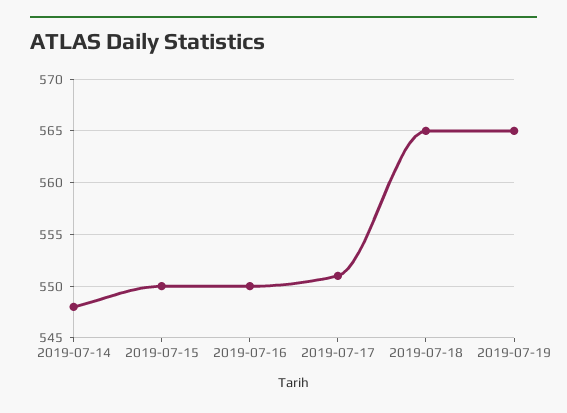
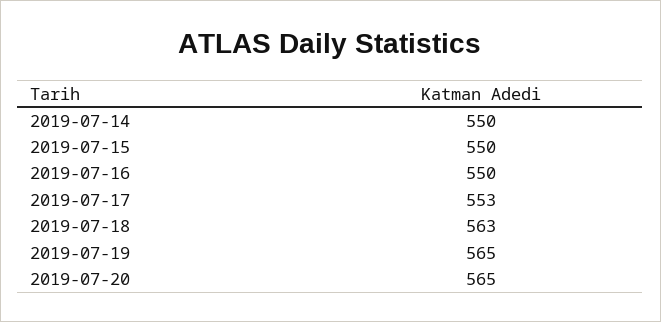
2019-07-14: 548 -> 550
2019-07-17: 551 -> 553
2019-07-18: 565 -> 563
2019-07-20: none -> 565

